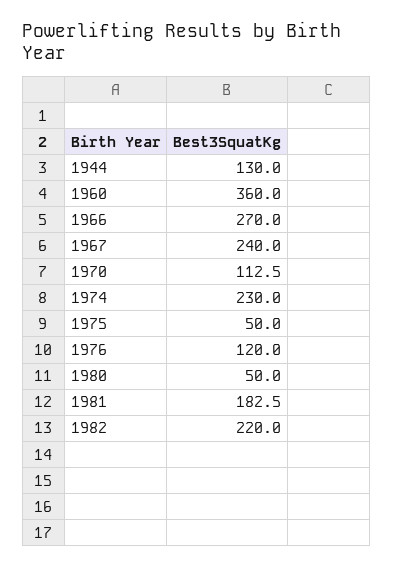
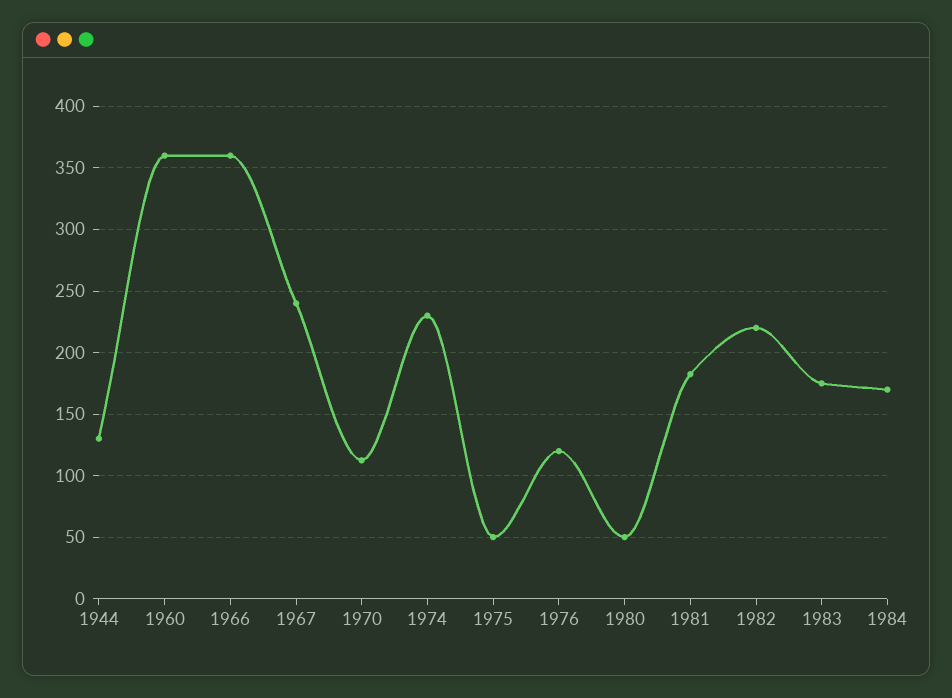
1966: 270 -> 360
1983: none -> 175
1984: none -> 170

